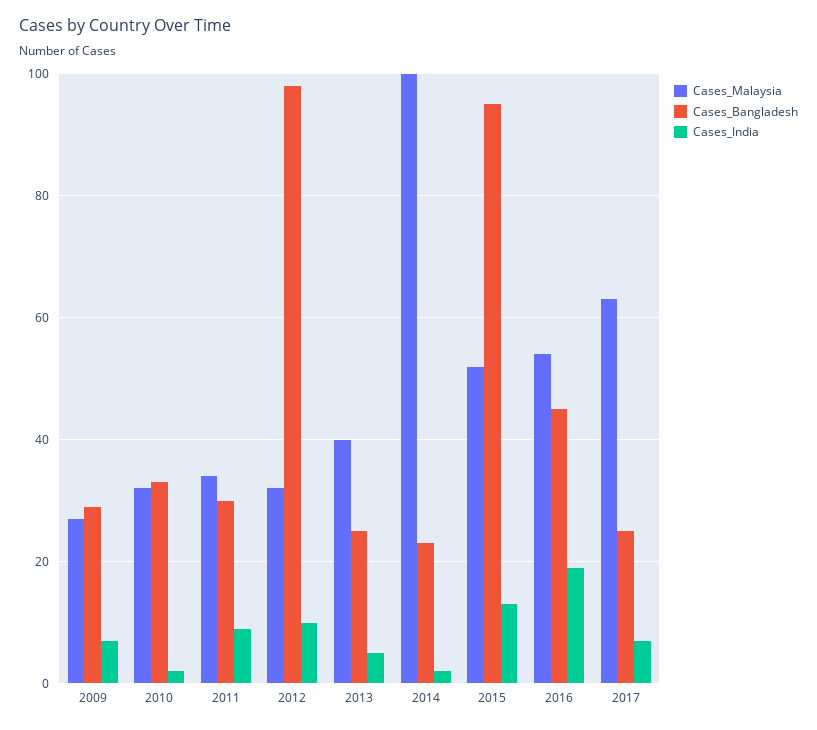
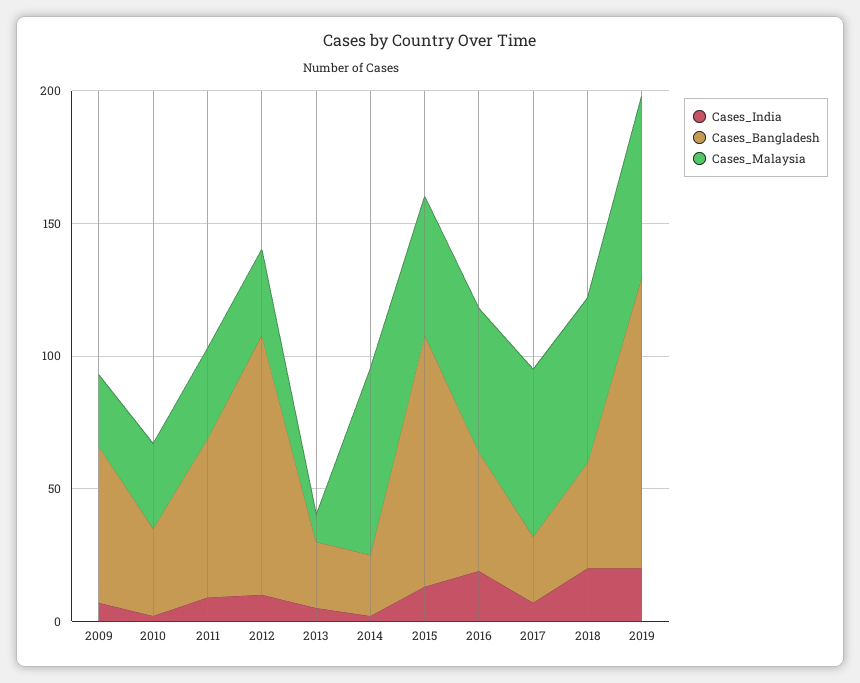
Cases_Bangladesh, 2009: 30 -> 60
Cases_Bangladesh, 2011: 30 -> 60
Cases_Malaysia, 2013: 40 -> 10
Cases_Malaysia, 2014: 100 -> 70
Cases_India, 2018: none -> 20
Cases_Bangladesh, 2018: none -> 40
Cases_Malaysia, 2018: none -> 60
Cases_India, 2019: none -> 20
Cases_Bangladesh, 2019: none -> 110
Cases_Malaysia, 2019: none -> 70

